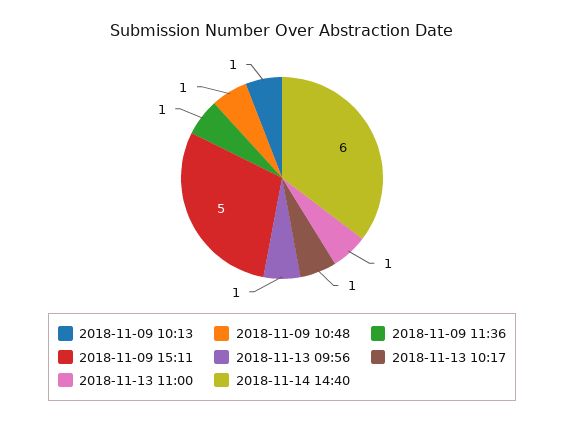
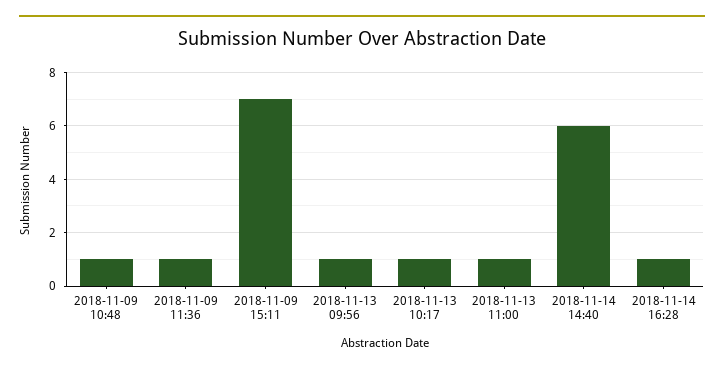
2018-11-09 10:13: 1 -> none
2018-11-09 15:11: 5 -> 7
2018-11-14 16:28: none -> 1

